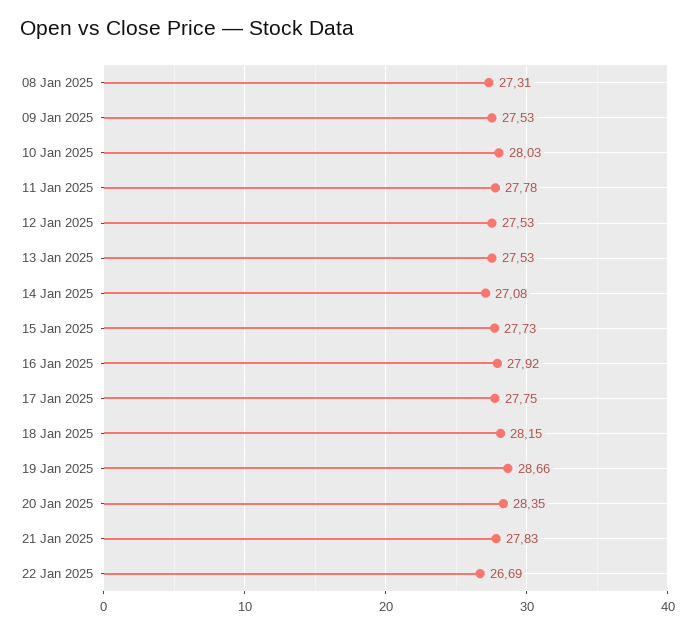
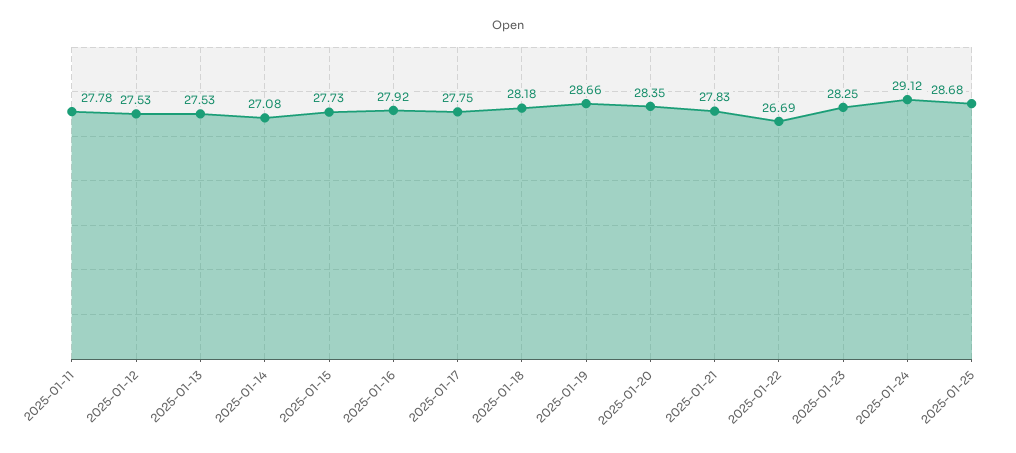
08 Jan 2025: 27.31 -> none
09 Jan 2025: 27.53 -> none
10 Jan 2025: 28.03 -> none
18 Jan 2025: 28.15 -> 28.18
2025-01-23: none -> 28.25
2025-01-24: none -> 29.12
2025-01-25: none -> 28.68

